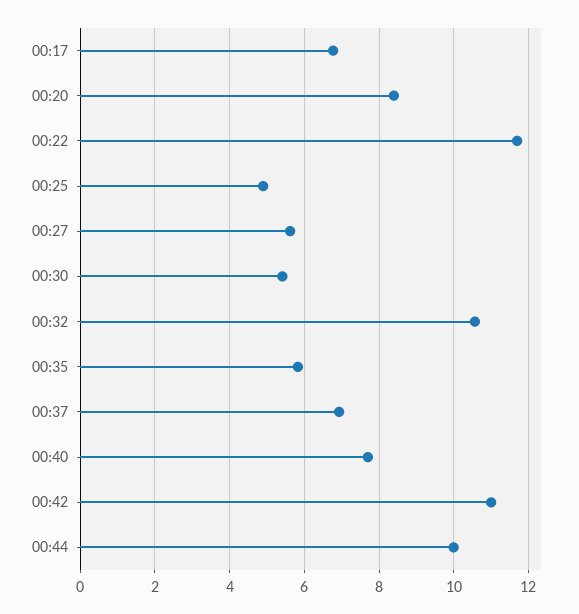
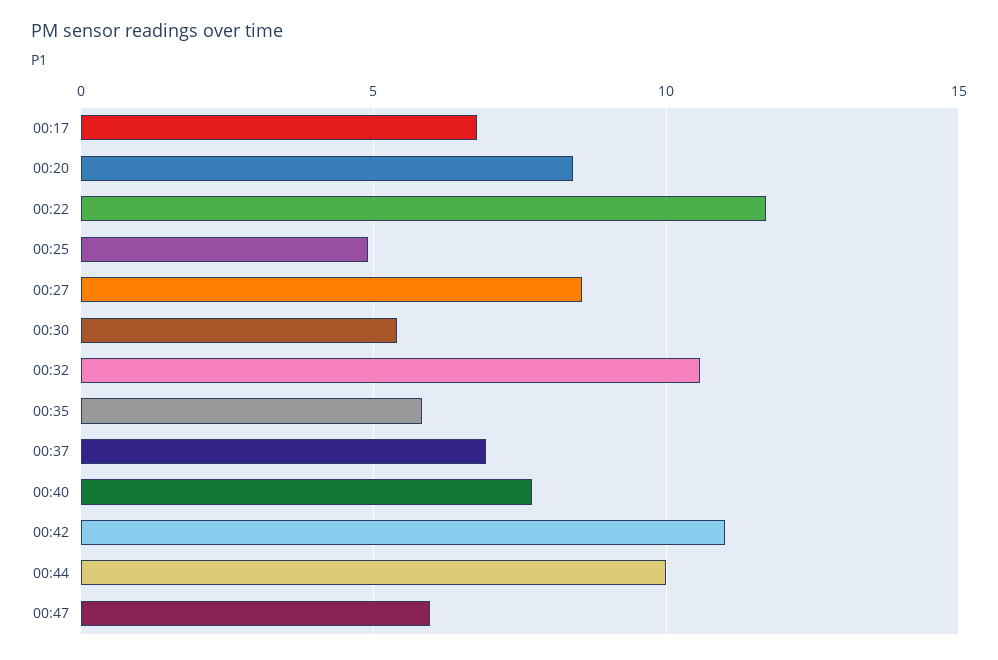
00:27: 5.6 -> 8.5
00:47: none -> 6

